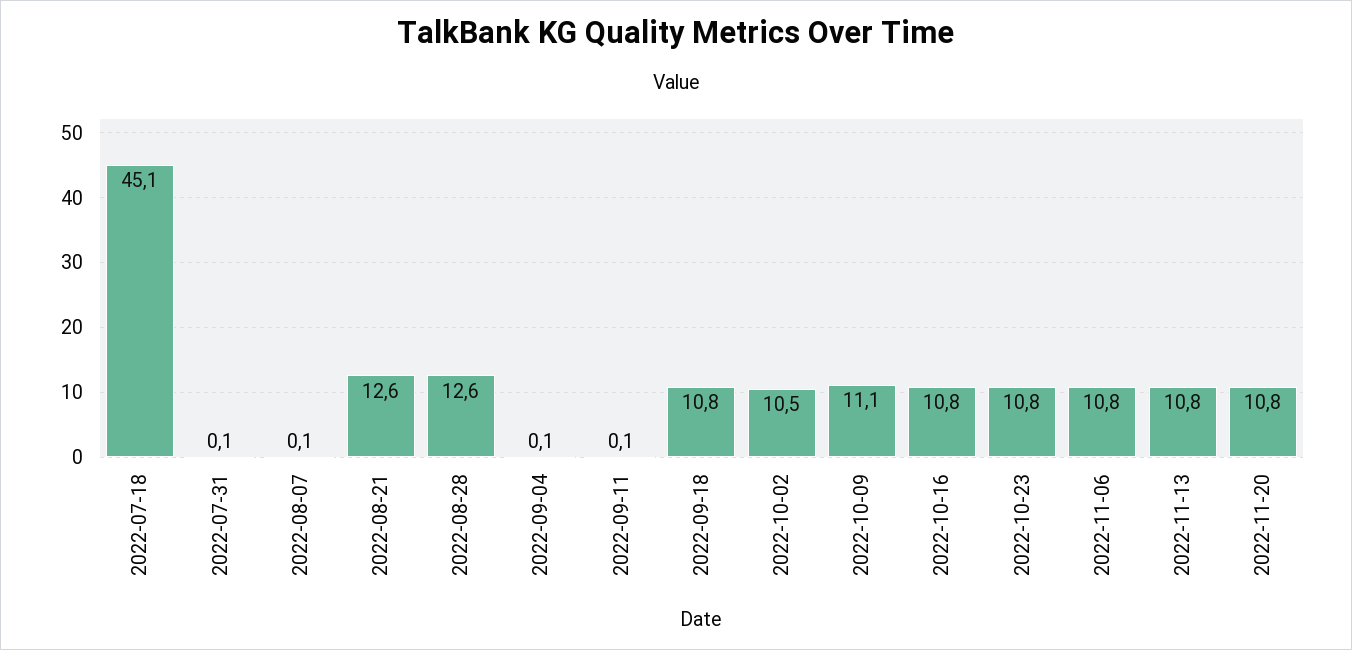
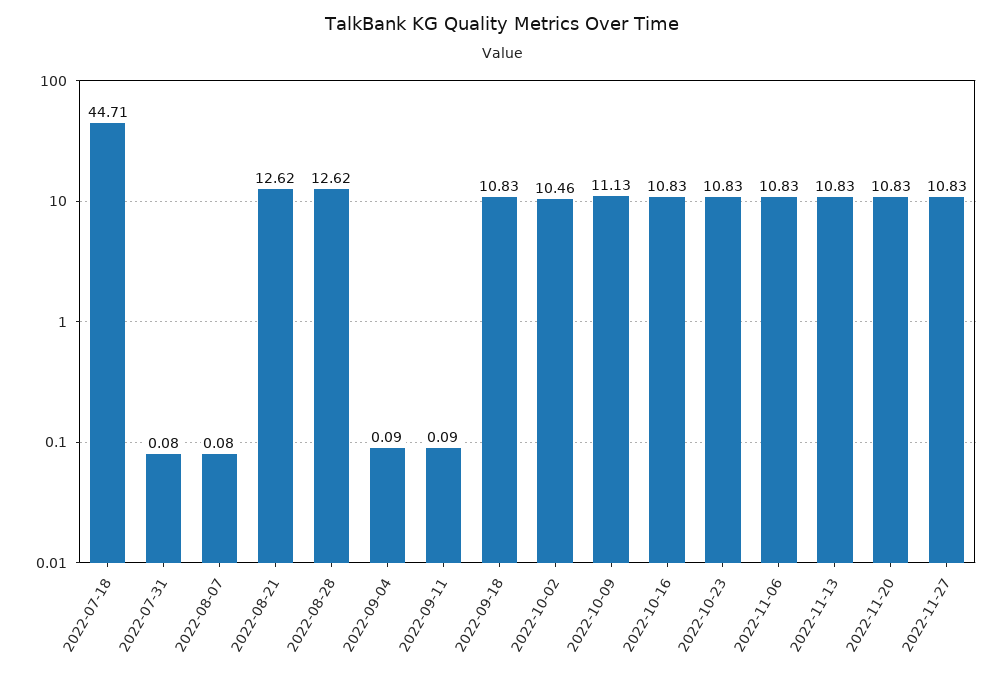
2022-07-18: 45.1 -> 44.71
2022-11-27: none -> 10.83

